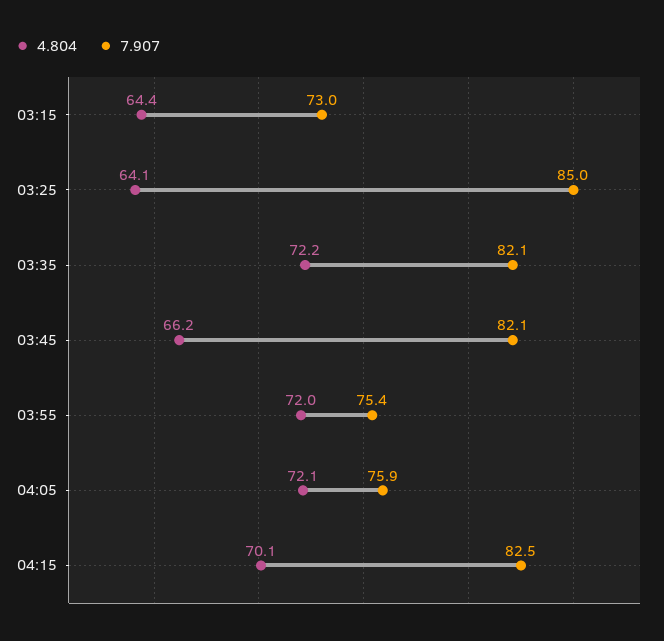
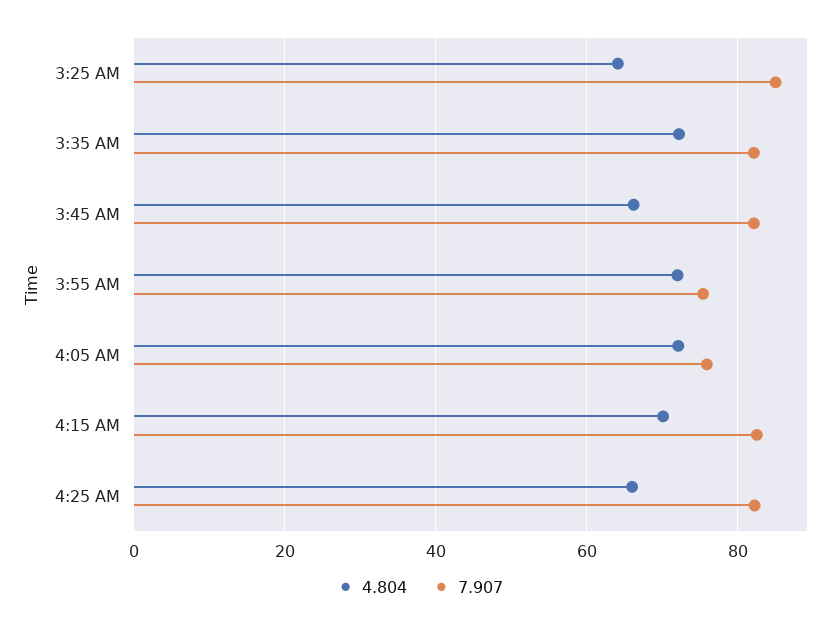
4.804, 03:15: 64.4 -> none
7.907, 03:15: 73 -> none
4.804, 4:25 AM: none -> 66
7.907, 4:25 AM: none -> 82

